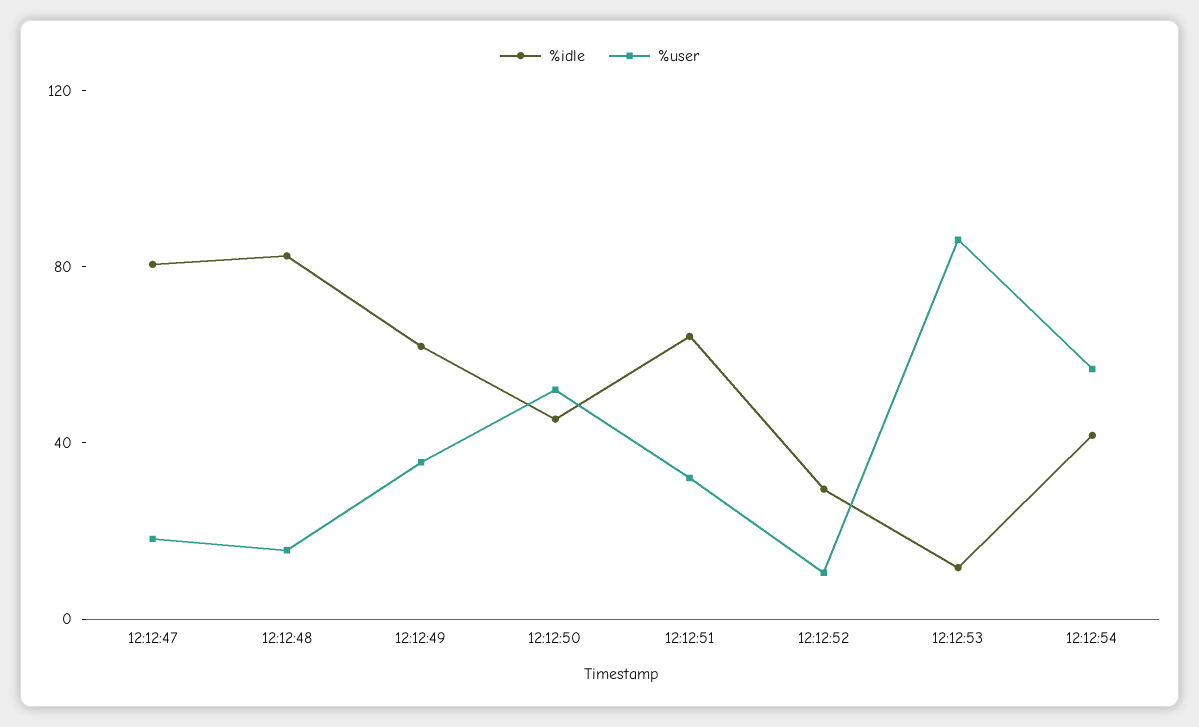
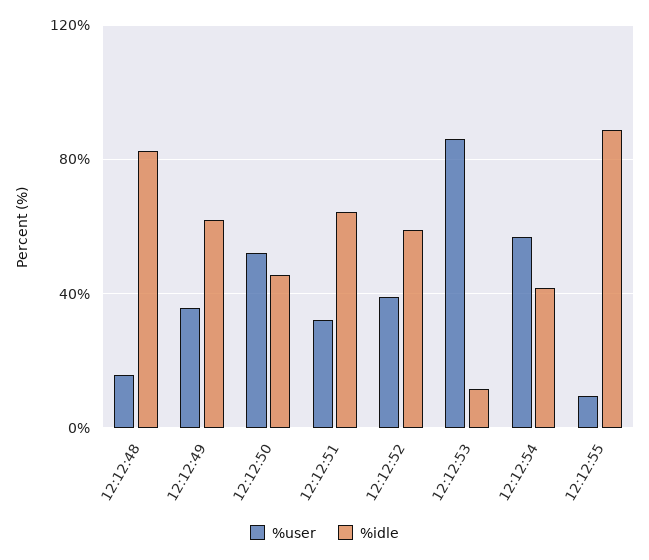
%idle, 12:12:47: 80 -> none
%user, 12:12:47: 20 -> none
%idle, 12:12:52: 30 -> 60
%user, 12:12:52: 10 -> 40
%user, 12:12:55: none -> 10
%idle, 12:12:55: none -> 90

